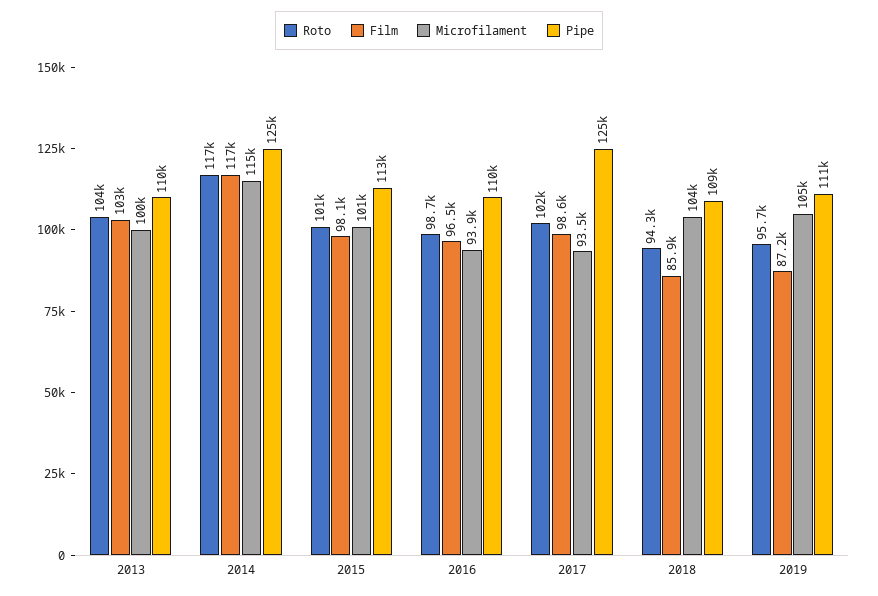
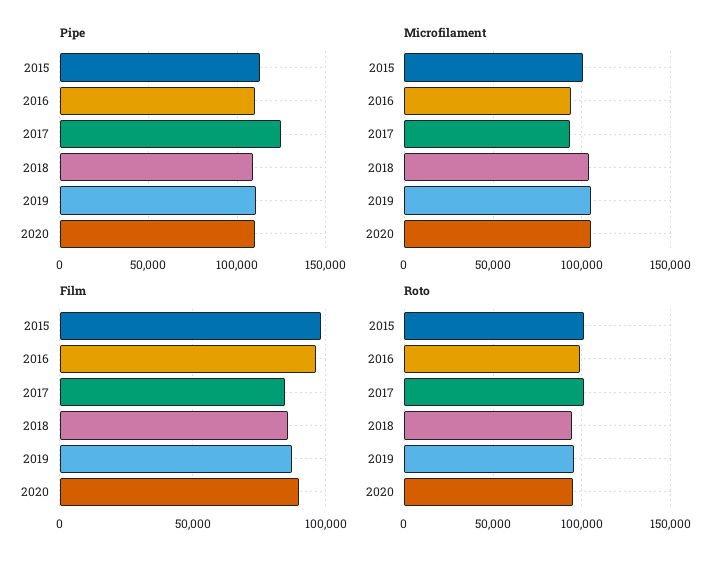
Roto, 2013: 104000 -> none
Film, 2013: 103000 -> none
Microfilament, 2013: 100000 -> none
Pipe, 2013: 110000 -> none
Roto, 2014: 117000 -> none
Film, 2014: 117000 -> none
Microfilament, 2014: 115000 -> none
Pipe, 2014: 125000 -> none
Film, 2017: 98600 -> 85000
Pipe, 2020: none -> 110000
Microfilament, 2020: none -> 105000
Film, 2020: none -> 90000
Roto, 2020: none -> 95000

